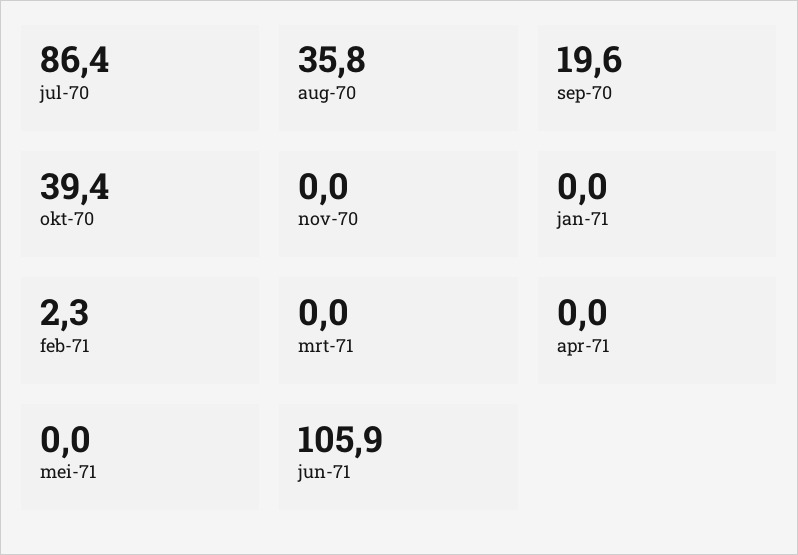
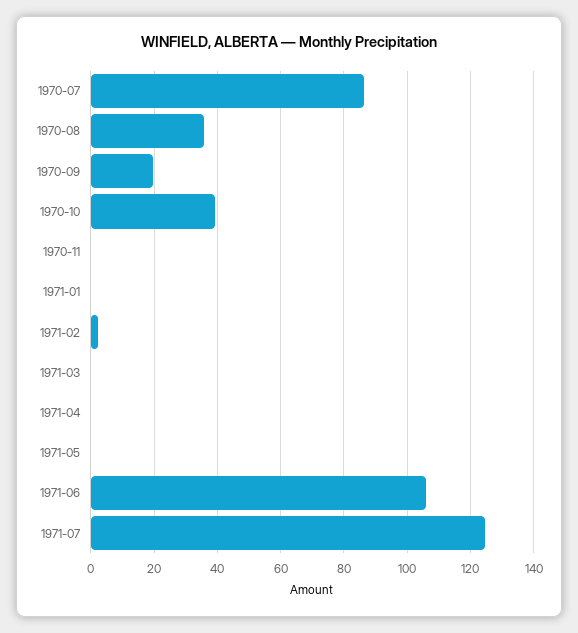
1971-07: none -> 124

